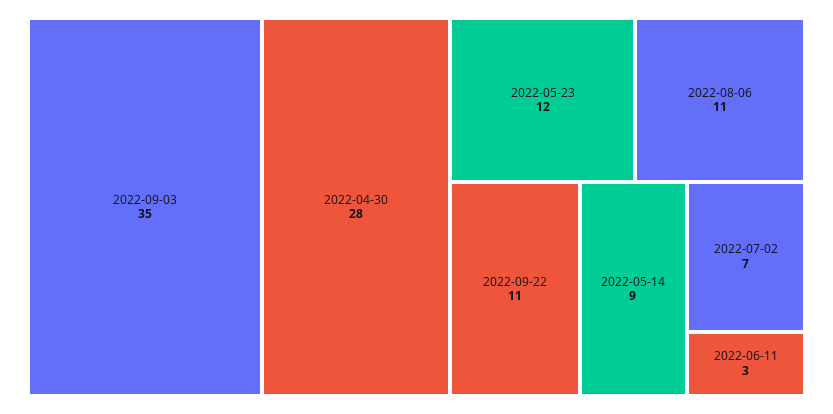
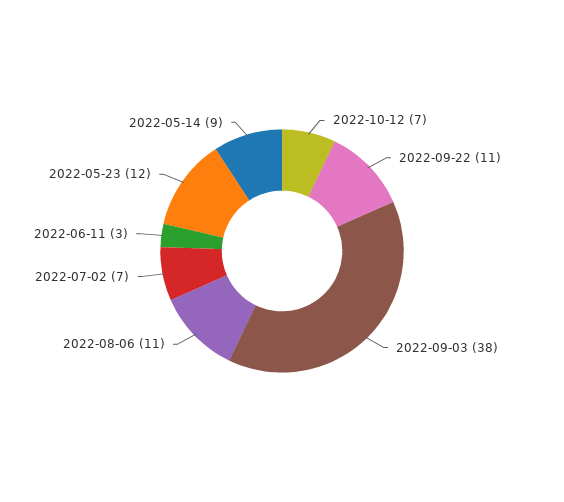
2022-09-03: 35 -> 38
2022-04-30: 28 -> none
2022-10-12: none -> 7

